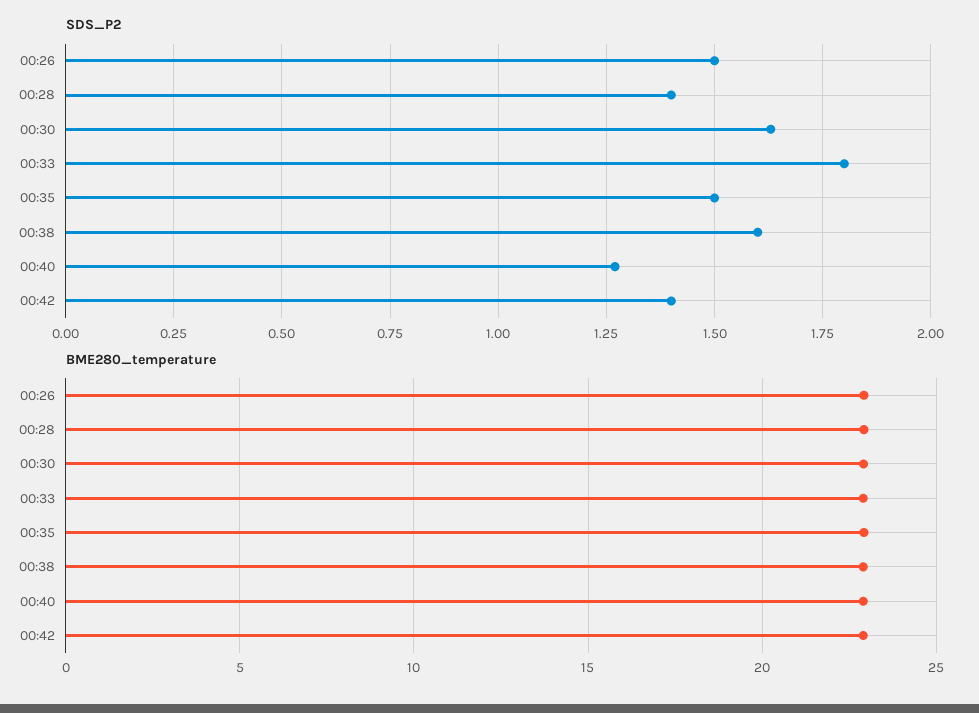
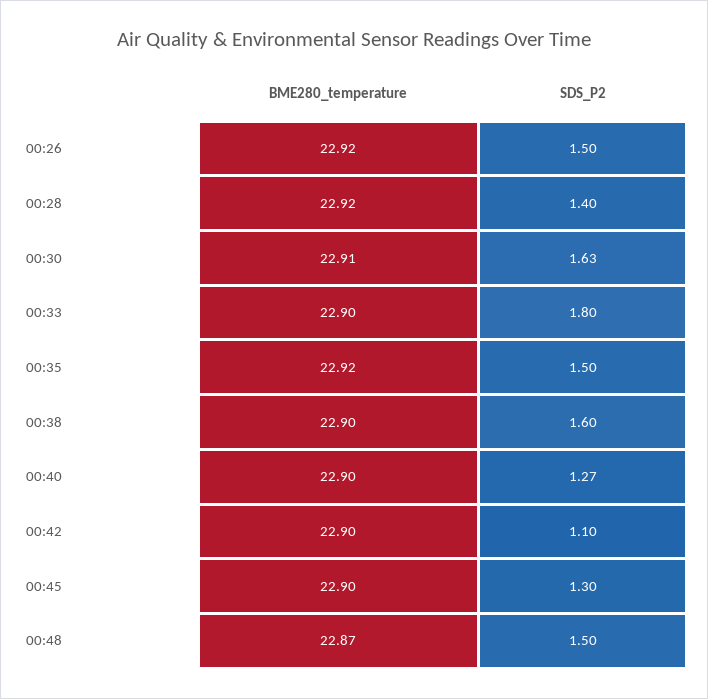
SDS_P2, 00:42: 1.4 -> 1.1
BME280_temperature, 00:45: none -> 22.9
SDS_P2, 00:45: none -> 1.3
BME280_temperature, 00:48: none -> 22.87
SDS_P2, 00:48: none -> 1.5

